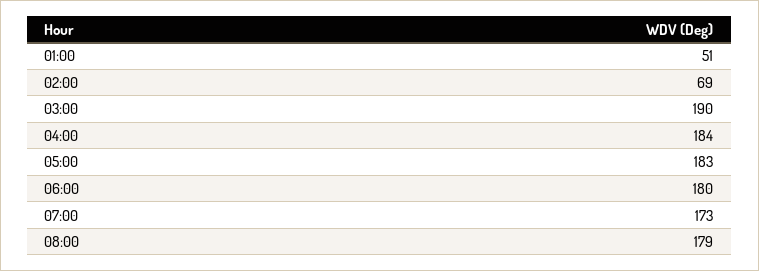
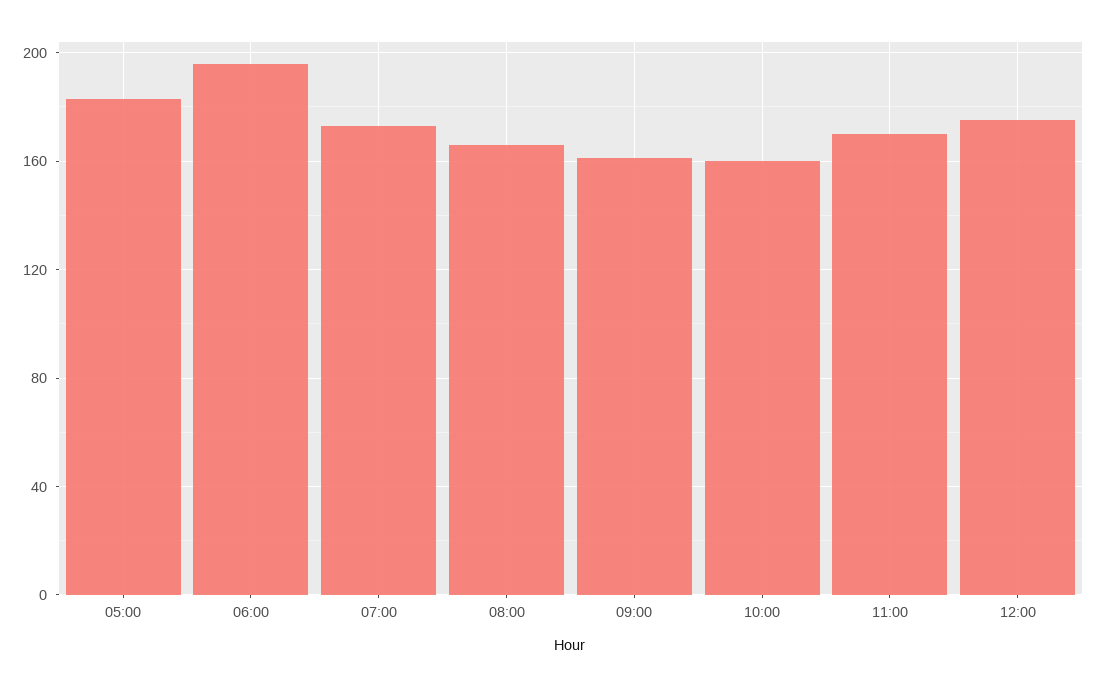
01:00: 51 -> none
02:00: 69 -> none
03:00: 190 -> none
04:00: 184 -> none
06:00: 180 -> 195
08:00: 179 -> 165
09:00: none -> 160
10:00: none -> 160
11:00: none -> 170
12:00: none -> 175

